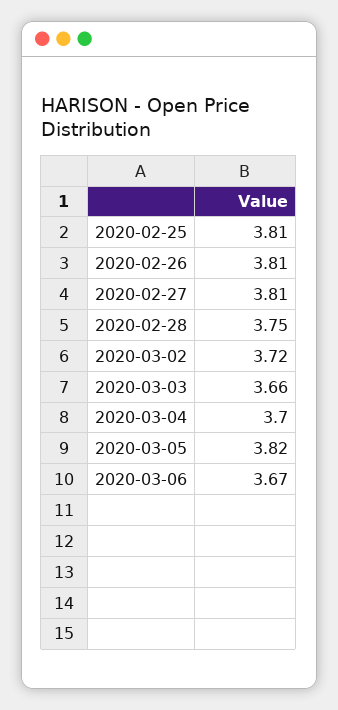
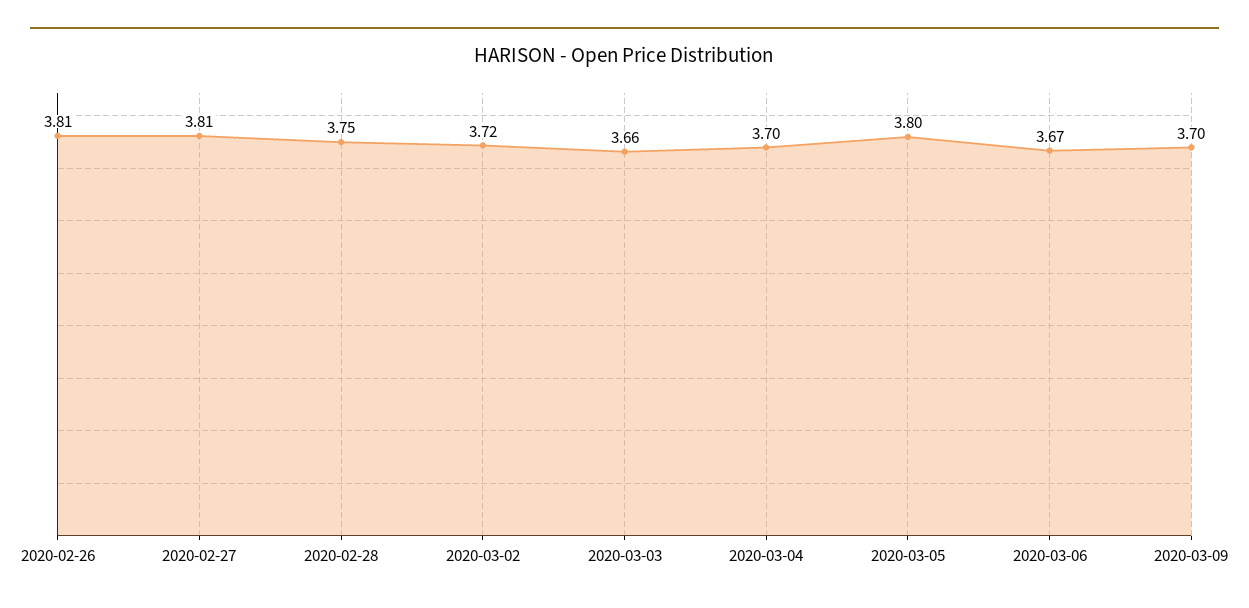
2020-02-25: 3.81 -> none
2020-03-05: 3.82 -> 3.8
2020-03-09: none -> 3.7

